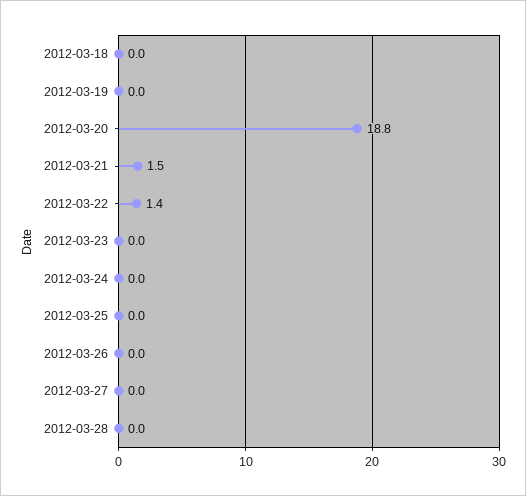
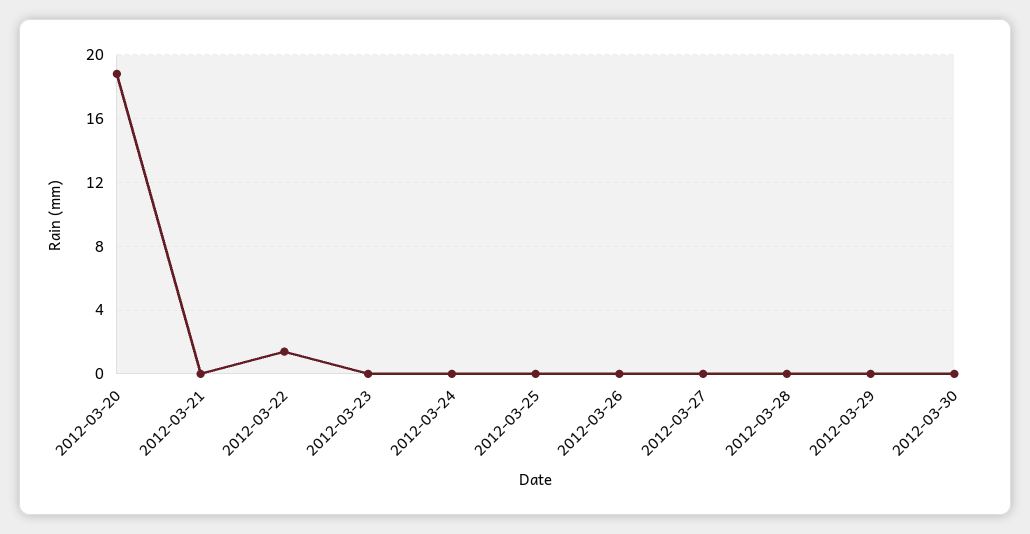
2012-03-18: 0 -> none
2012-03-19: 0 -> none
2012-03-21: 1.5 -> 0
2012-03-29: none -> 0
2012-03-30: none -> 0

